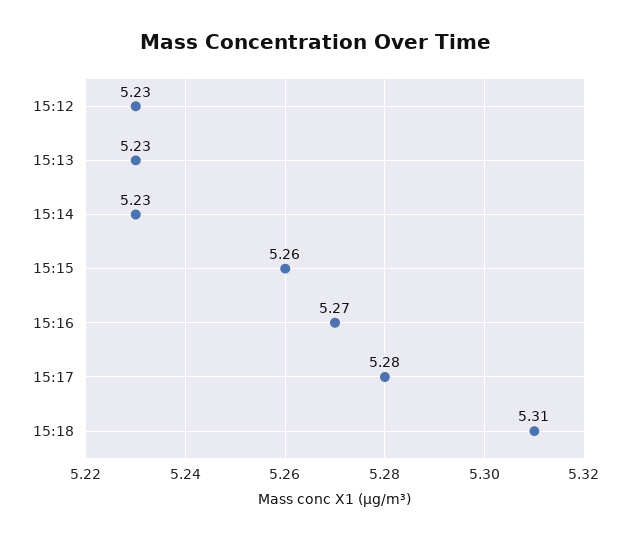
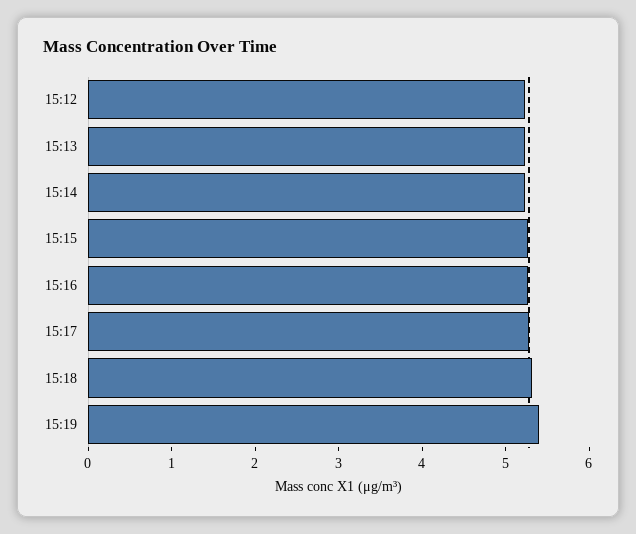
15:19: none -> 5.4

